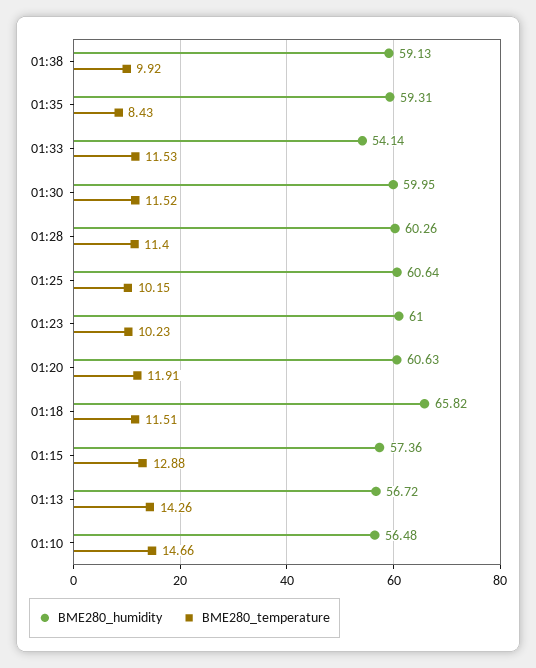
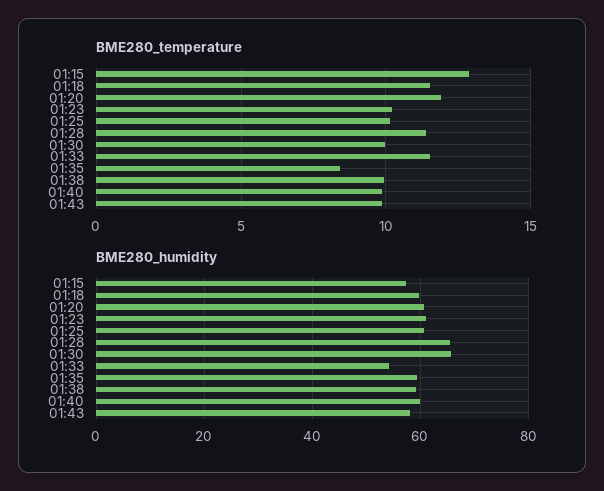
BME280_humidity, 01:30: 59.95 -> 66
BME280_temperature, 01:30: 11.52 -> 10
BME280_humidity, 01:28: 60.26 -> 66
BME280_humidity, 01:18: 65.82 -> 60
BME280_humidity, 01:13: 56.72 -> none
BME280_temperature, 01:13: 14.26 -> none
BME280_humidity, 01:10: 56.48 -> none
BME280_temperature, 01:10: 14.66 -> none
BME280_temperature, 01:40: none -> 10
BME280_temperature, 01:43: none -> 10
BME280_humidity, 01:40: none -> 60
BME280_humidity, 01:43: none -> 58

